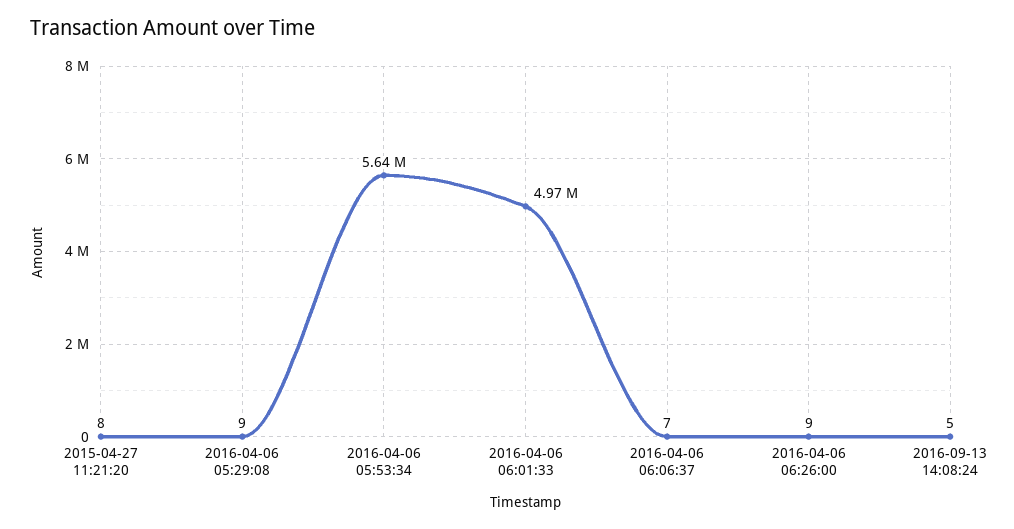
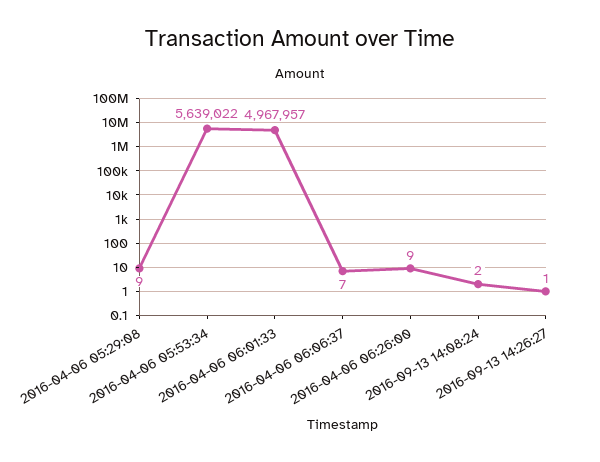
2015-04-27 11:21:20: 8 -> none
2016-09-13 14:08:24: 5 -> 2
2016-09-13 14:26:27: none -> 1

